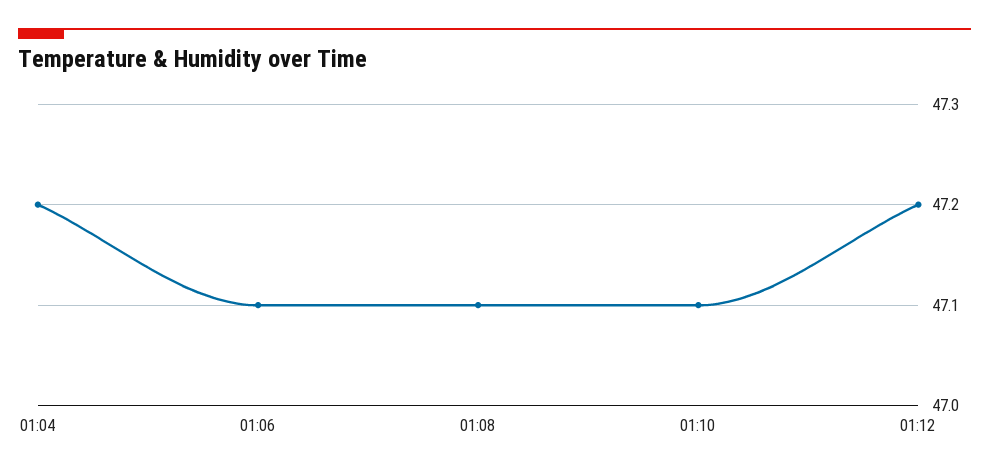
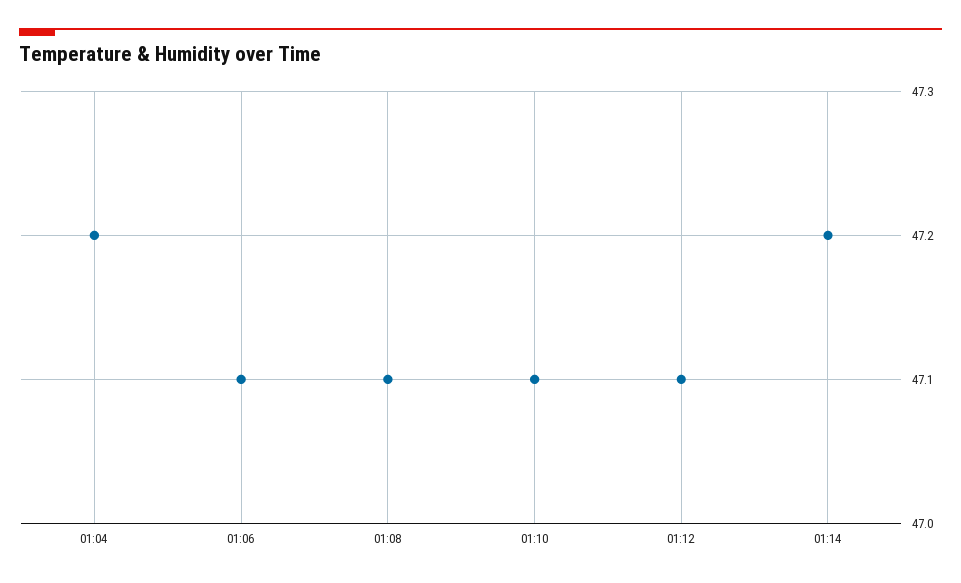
01:12: 47.2 -> 47.1
01:14: none -> 47.2

